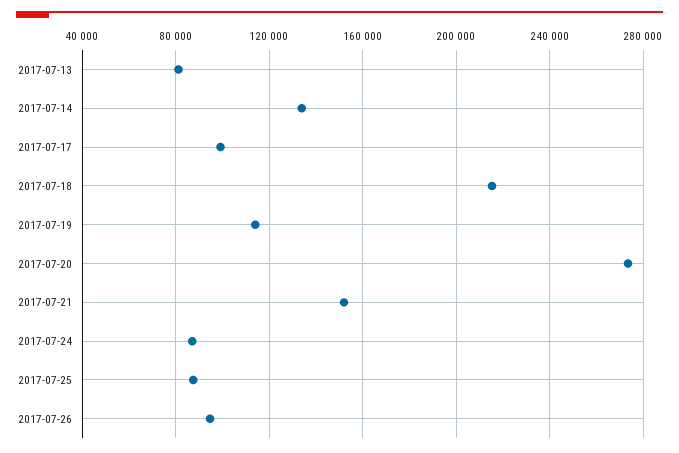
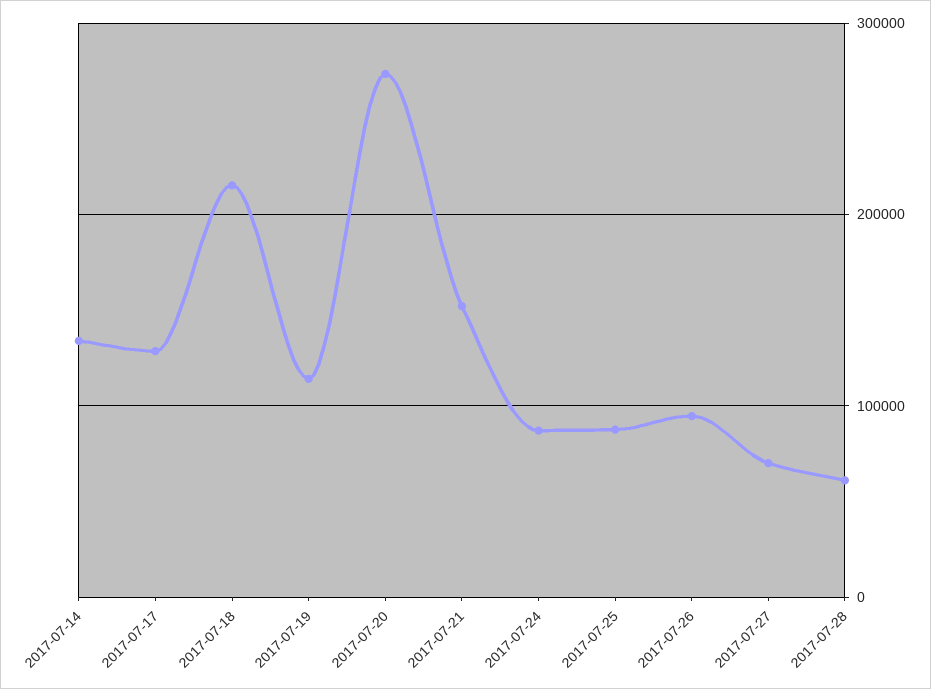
2017-07-13: 80000 -> none
2017-07-17: 100000 -> 130000
2017-07-27: none -> 70000
2017-07-28: none -> 60000

